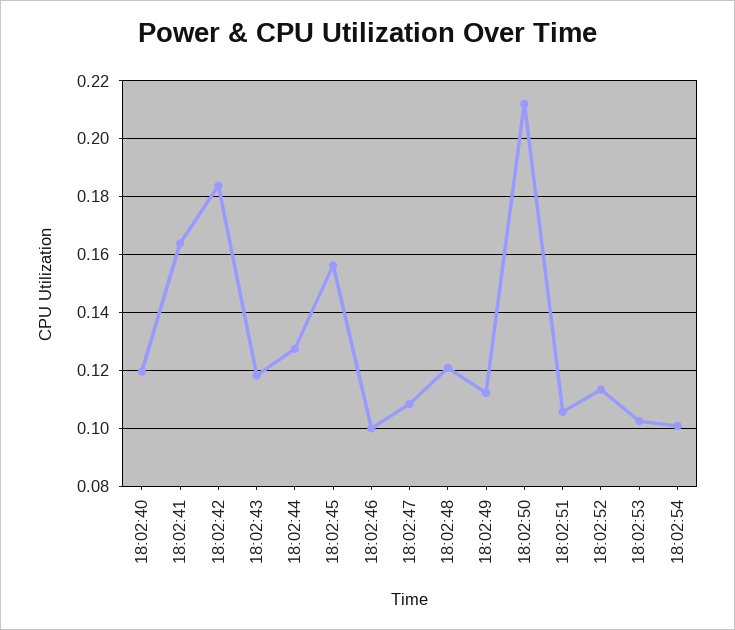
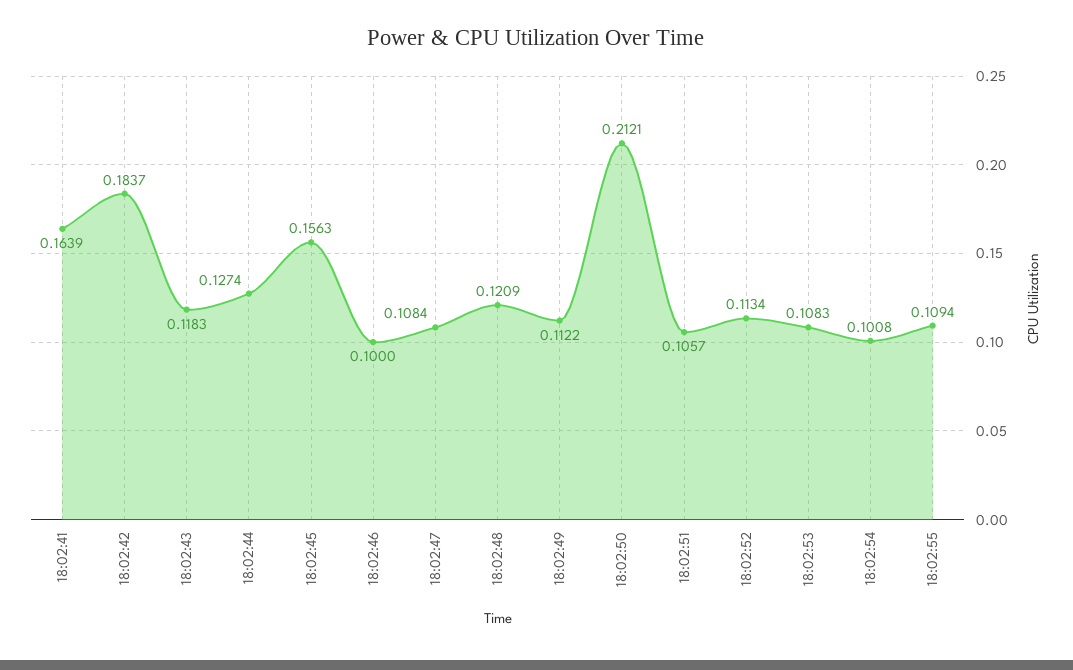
18:02:40: 0.12 -> none
18:02:53: 0.1025 -> 0.1083
18:02:55: none -> 0.1094

